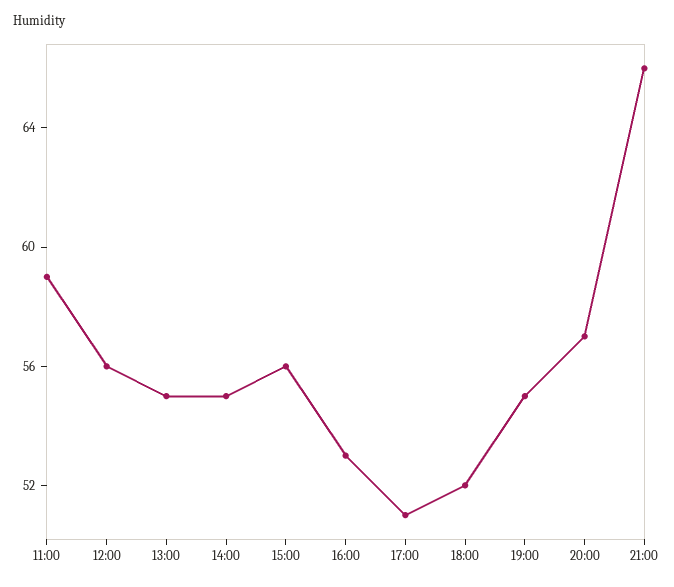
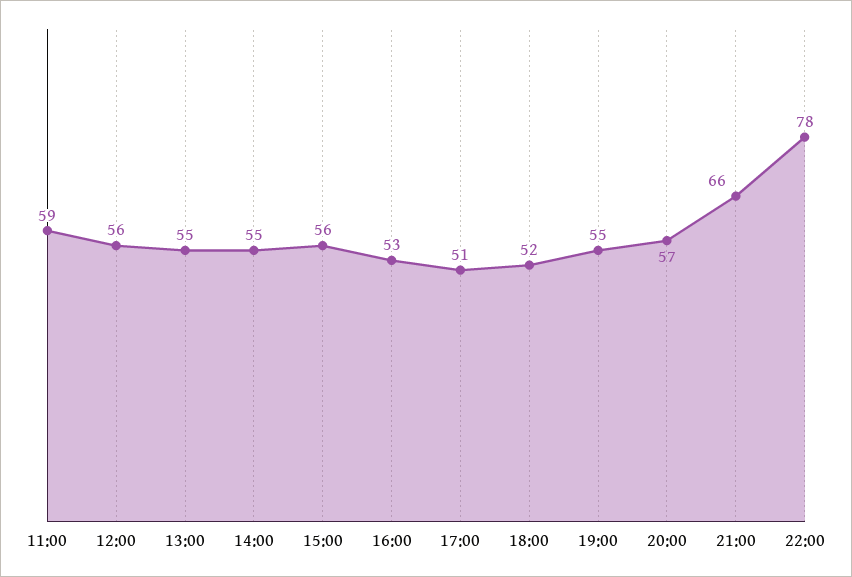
22:00: none -> 78

